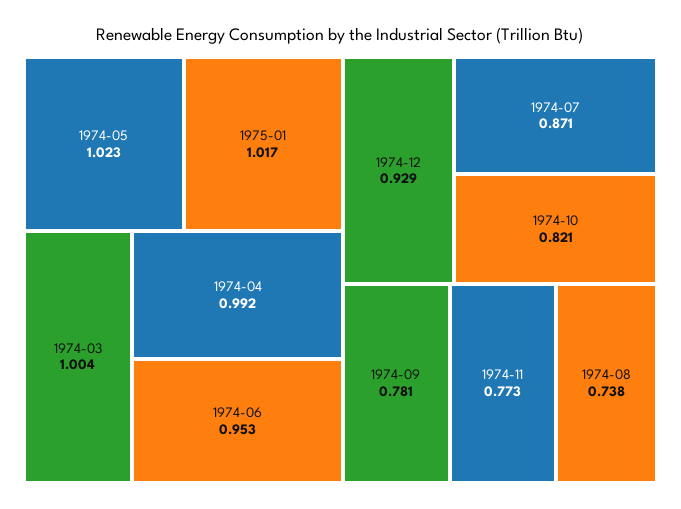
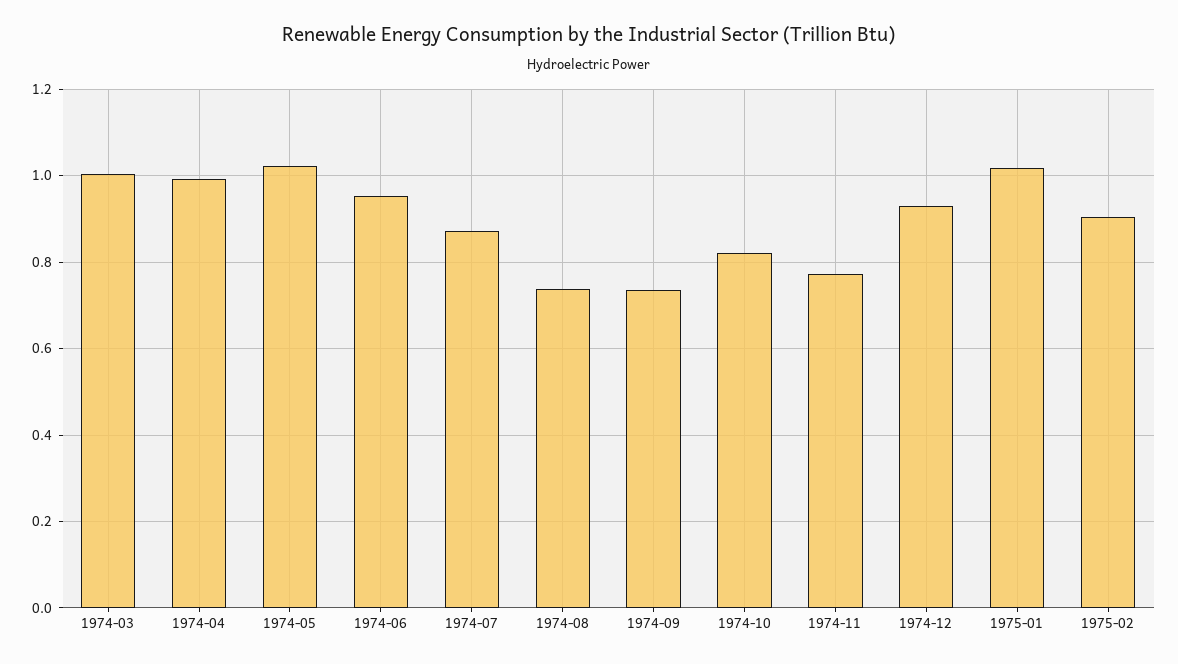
1974-09: 0.781 -> 0.74
1975-02: none -> 0.9

